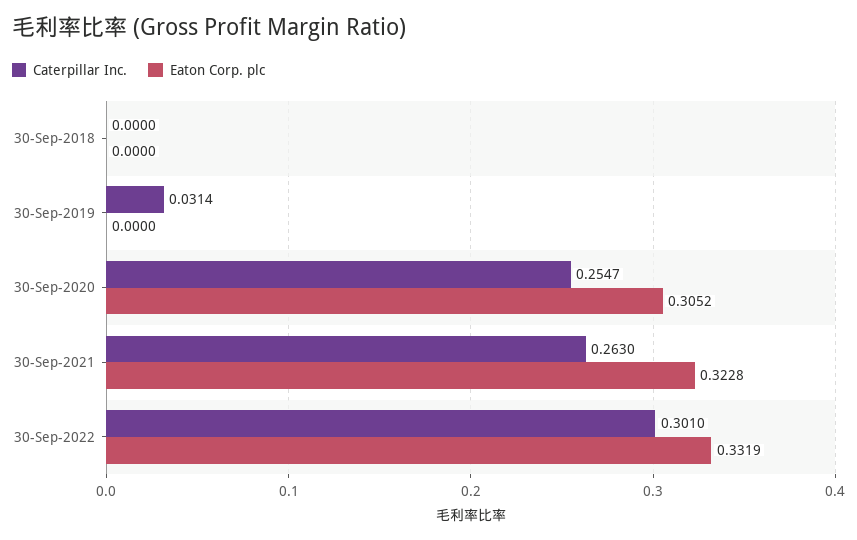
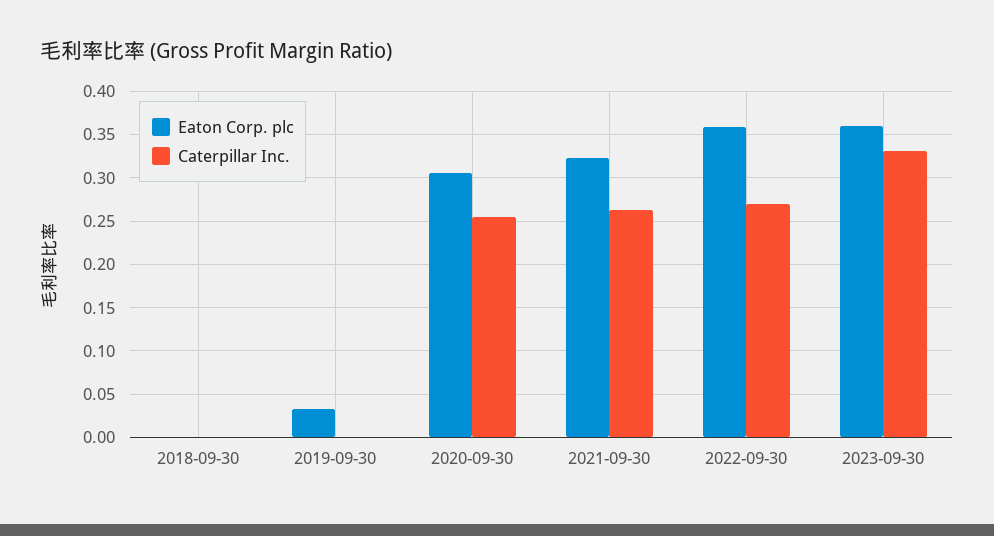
Caterpillar Inc., 30-Sep-2019: 0.0314 -> 0
Eaton Corp. plc, 30-Sep-2019: 0 -> 0.03
Caterpillar Inc., 30-Sep-2022: 0.301 -> 0.27
Eaton Corp. plc, 30-Sep-2022: 0.3319 -> 0.36
Eaton Corp. plc, 2023-09-30: none -> 0.36
Caterpillar Inc., 2023-09-30: none -> 0.33

